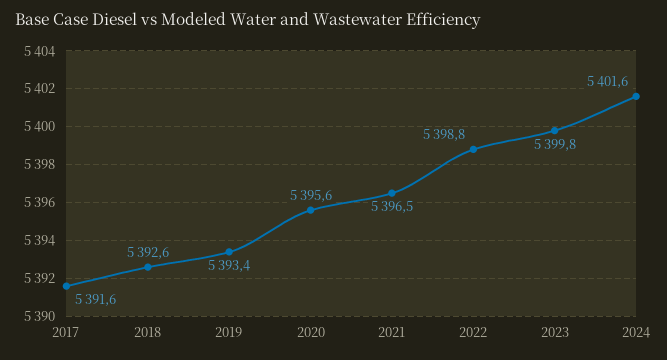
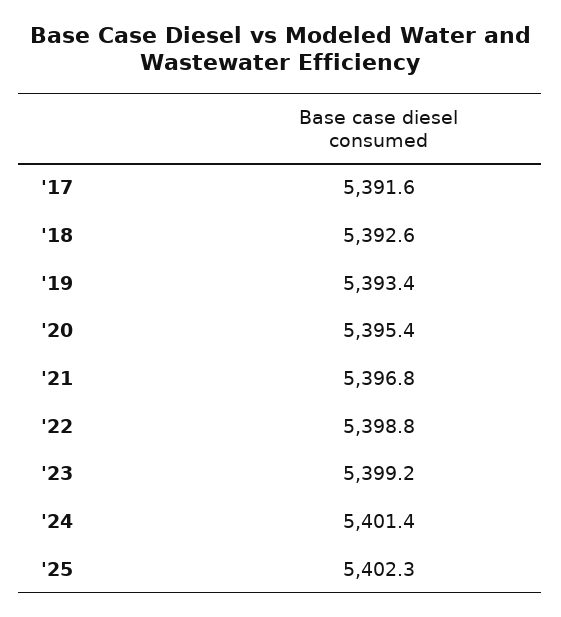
2020: 5395.6 -> 5395.4
2021: 5396.5 -> 5396.8
2023: 5399.8 -> 5399.2
2024: 5401.6 -> 5401.4
'25: none -> 5402.3

